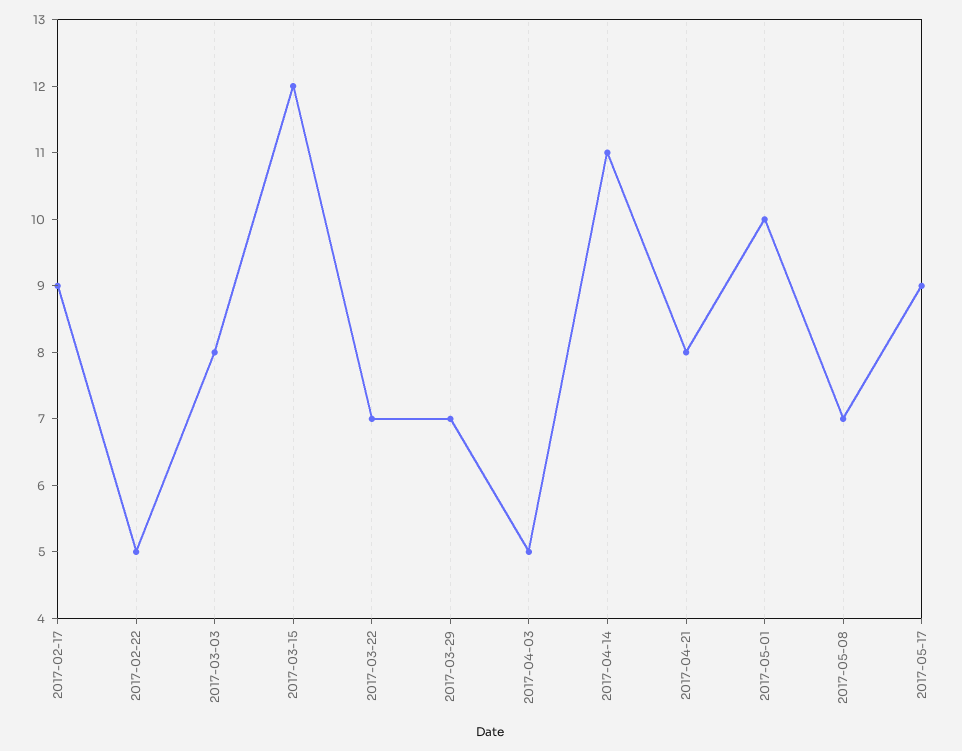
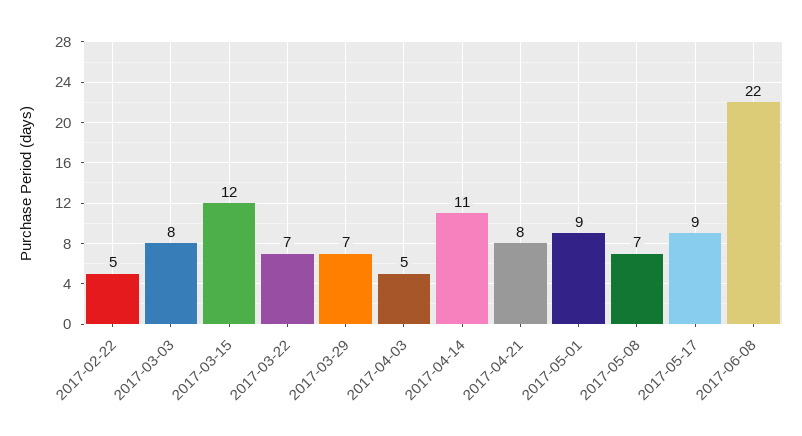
2017-02-17: 9 -> none
2017-05-01: 10 -> 9
2017-06-08: none -> 22

